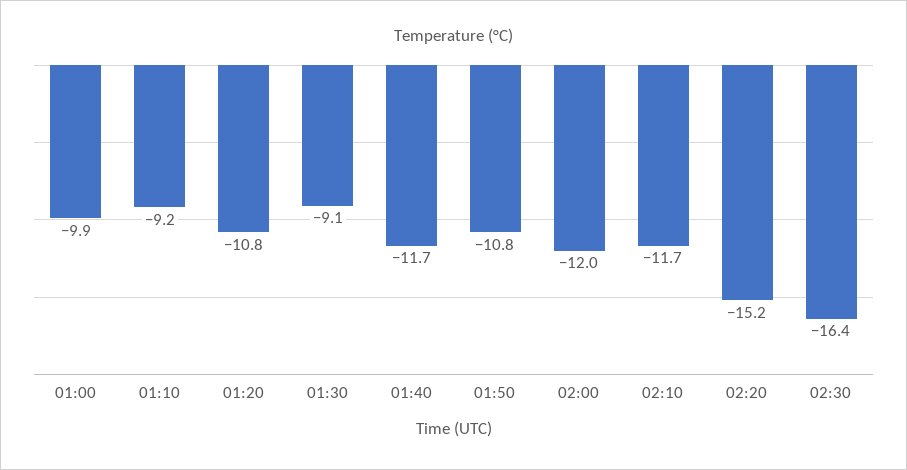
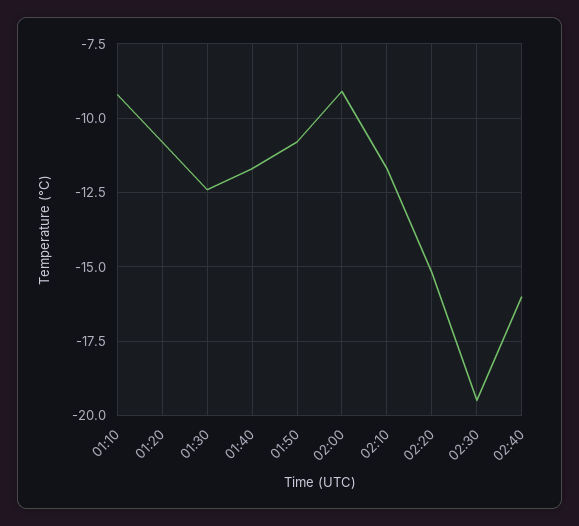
01:00: -9.9 -> none
01:30: -9.1 -> -12.5
02:00: -12 -> -9
02:30: -16.4 -> -19.5
02:40: none -> -16

